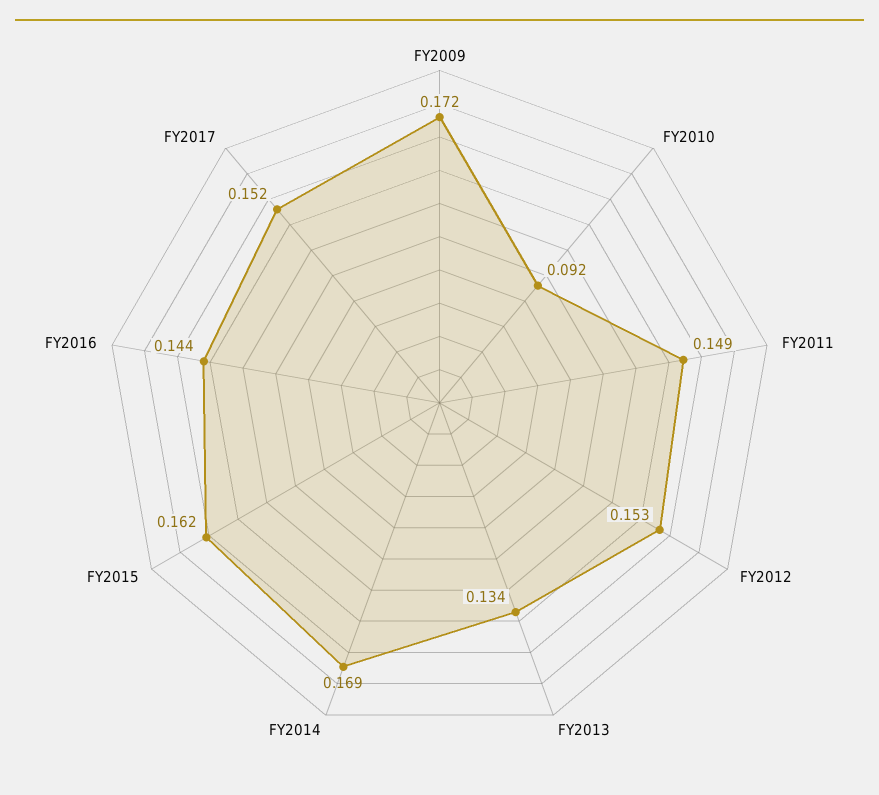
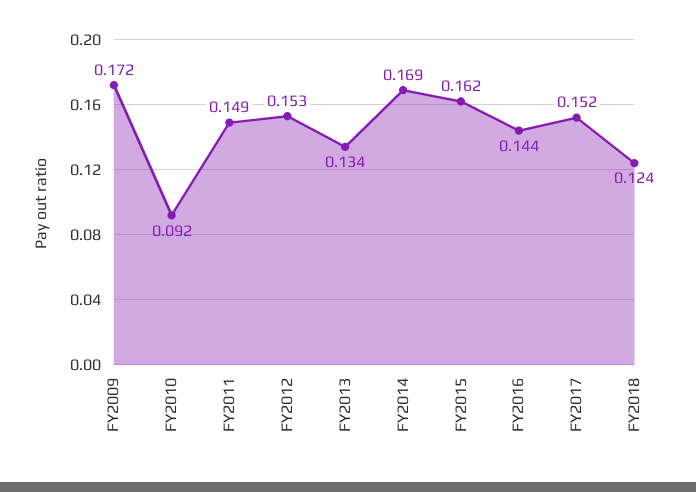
FY2018: none -> 0.124

